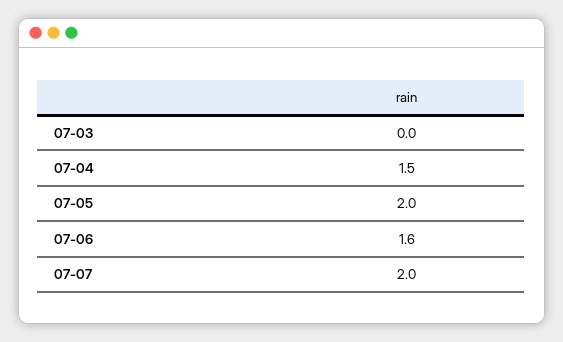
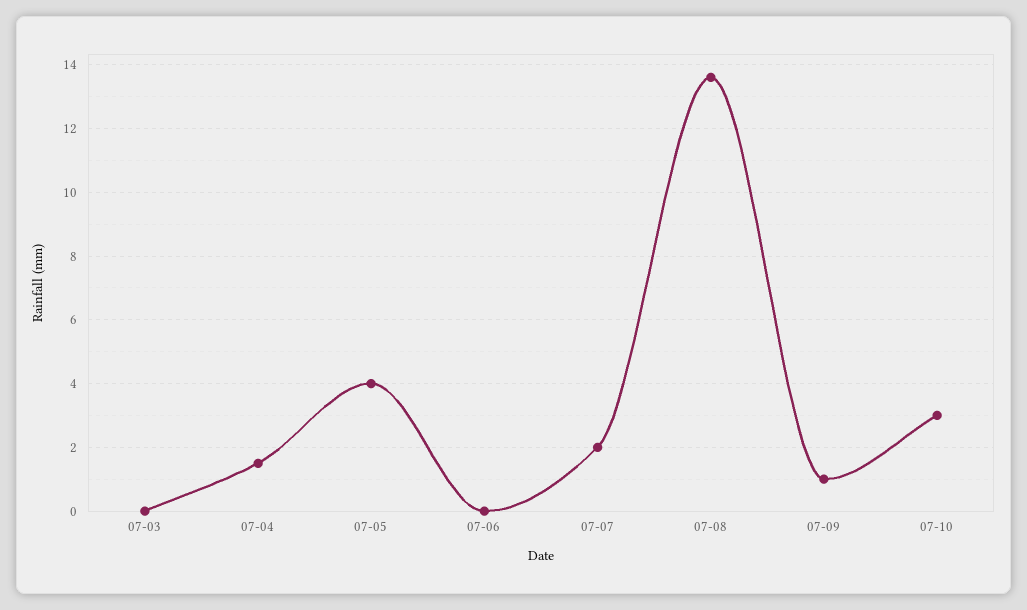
07-05: 2 -> 4
07-06: 1.6 -> 0
07-08: none -> 13.5
07-09: none -> 1
07-10: none -> 3

